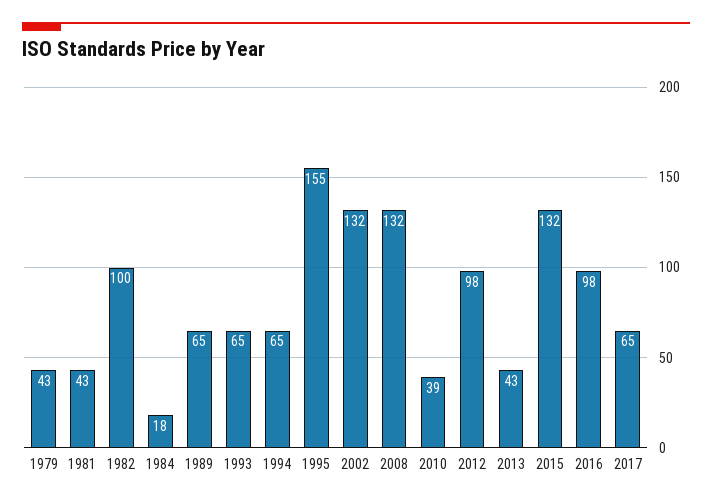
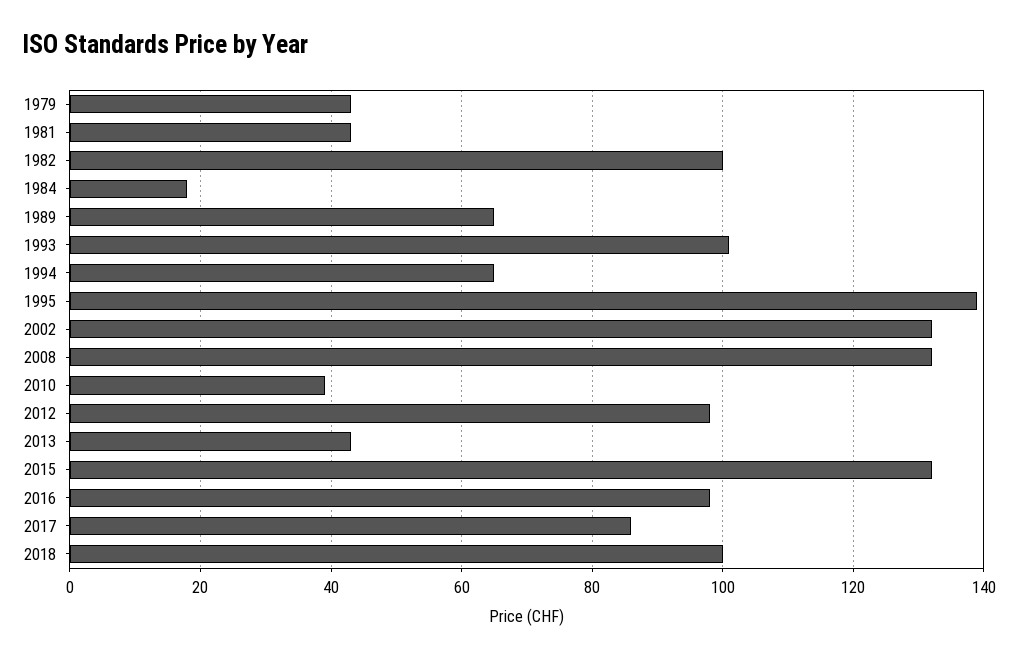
1993: 65 -> 100
1995: 155 -> 140
2017: 65 -> 85
2018: none -> 100

